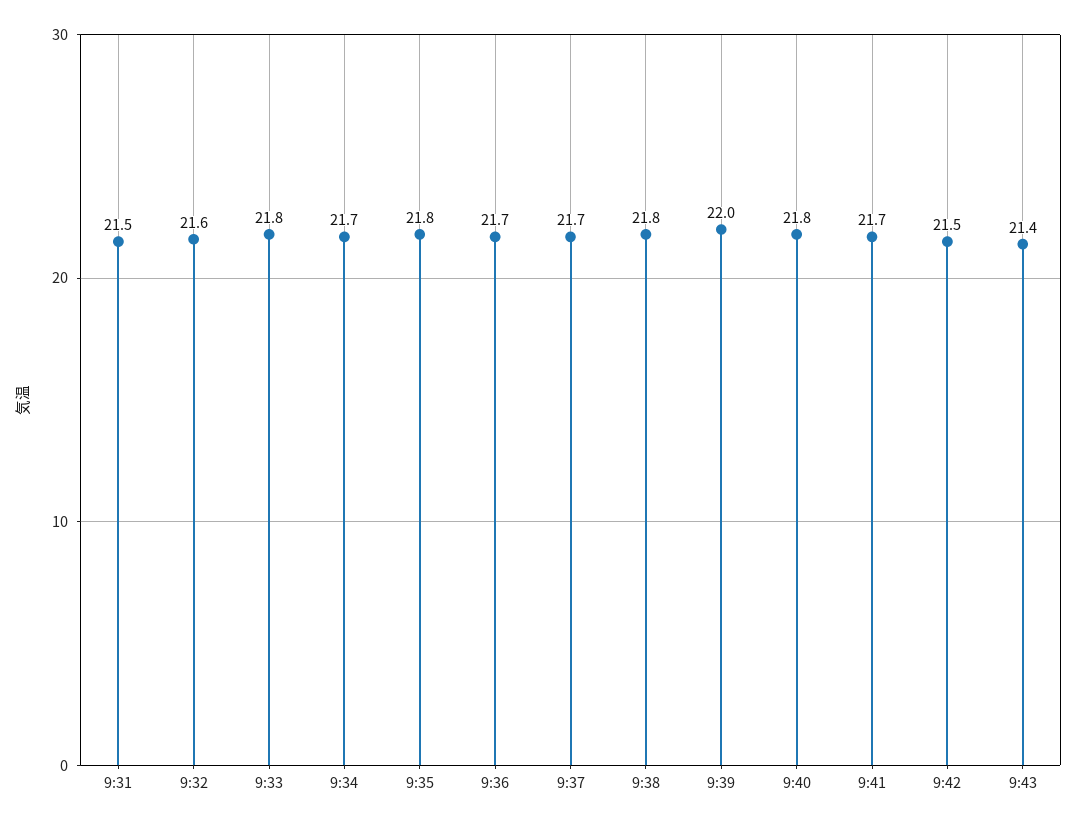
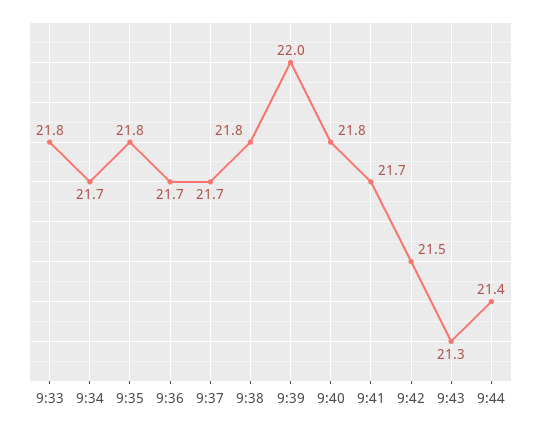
9:31: 21.5 -> none
9:32: 21.6 -> none
9:43: 21.4 -> 21.3
9:44: none -> 21.4

